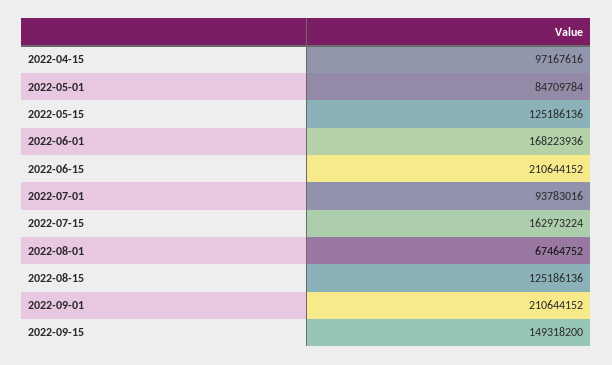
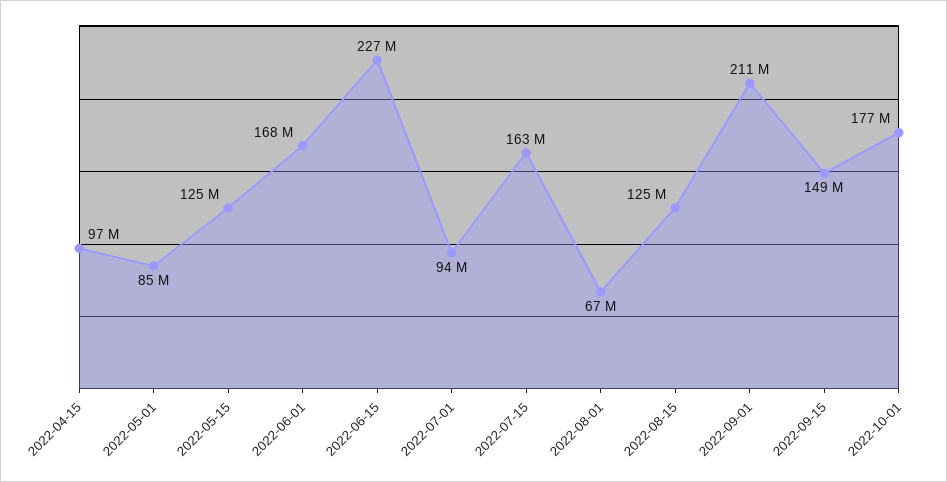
2022-06-15: 210644152 -> 227000000
2022-10-01: none -> 177000000

